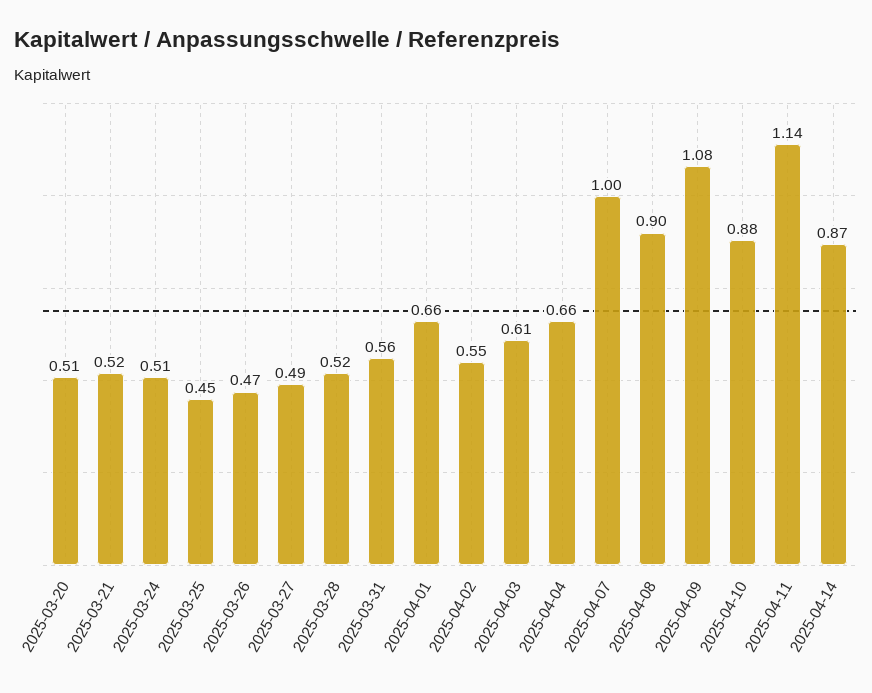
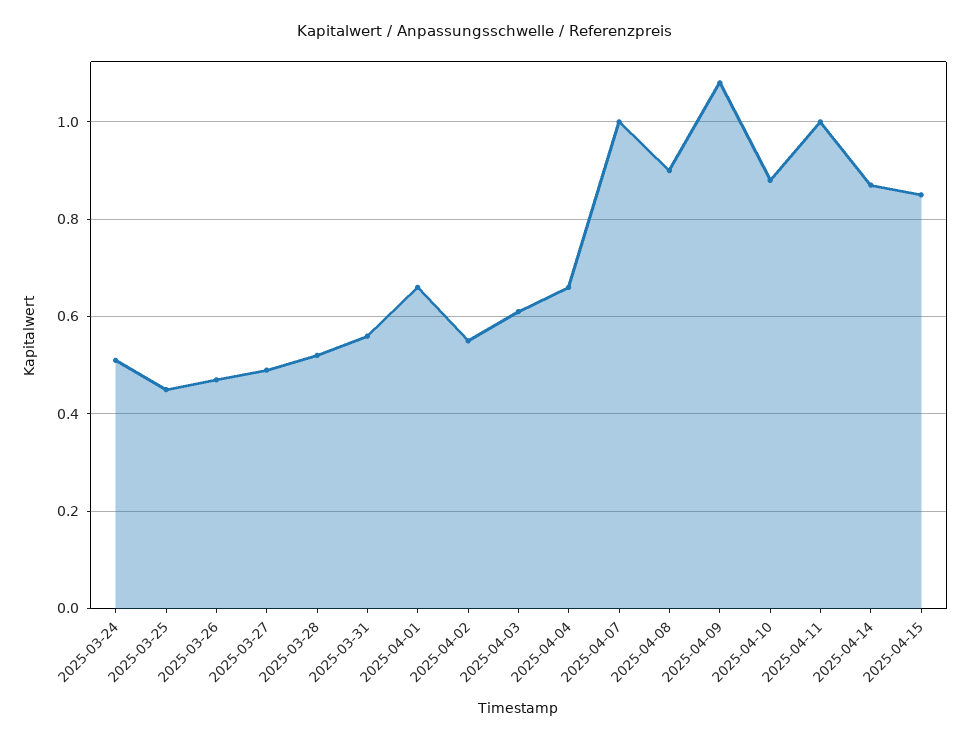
2025-03-20: 0.51 -> none
2025-03-21: 0.52 -> none
2025-04-11: 1.14 -> 1
2025-04-15: none -> 0.85

